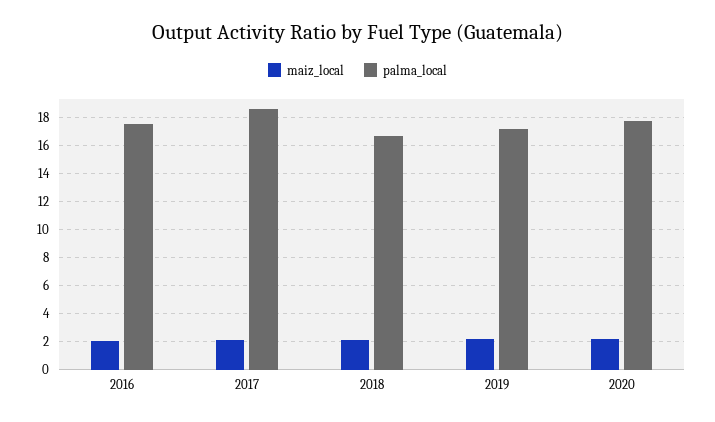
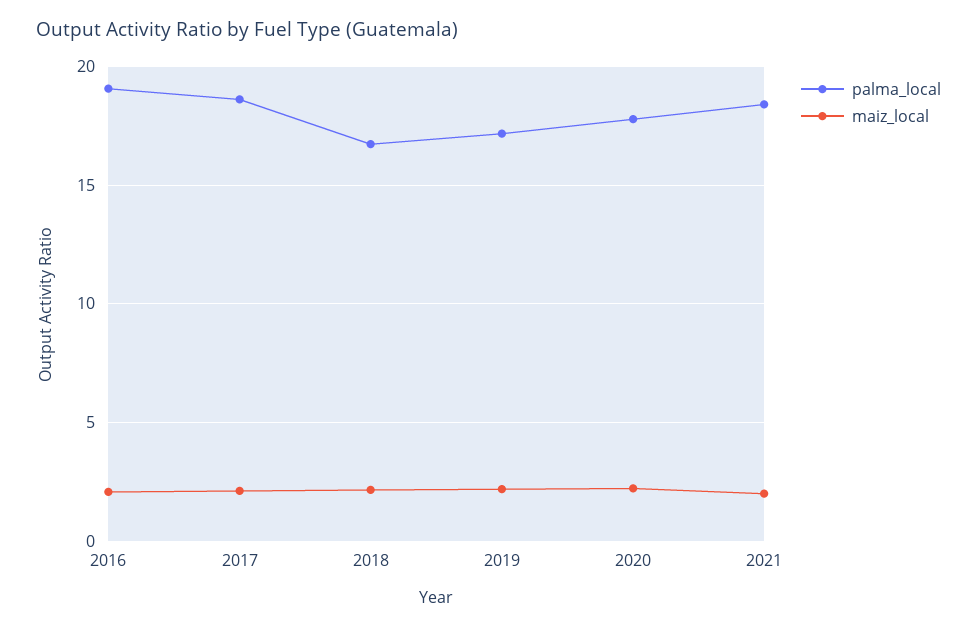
palma_local, 2016: 17.5 -> 19
palma_local, 2021: none -> 18.5
maiz_local, 2021: none -> 2

